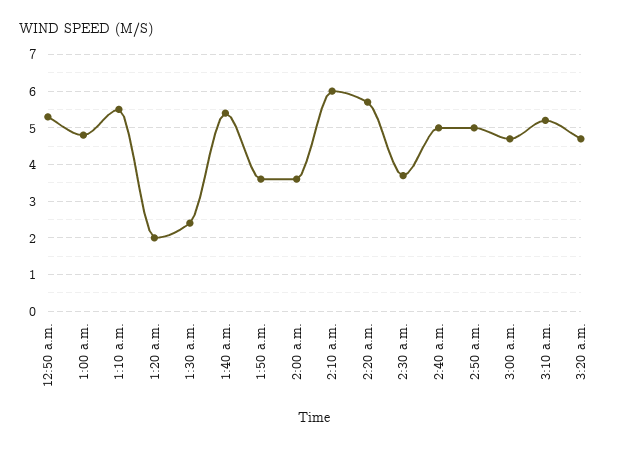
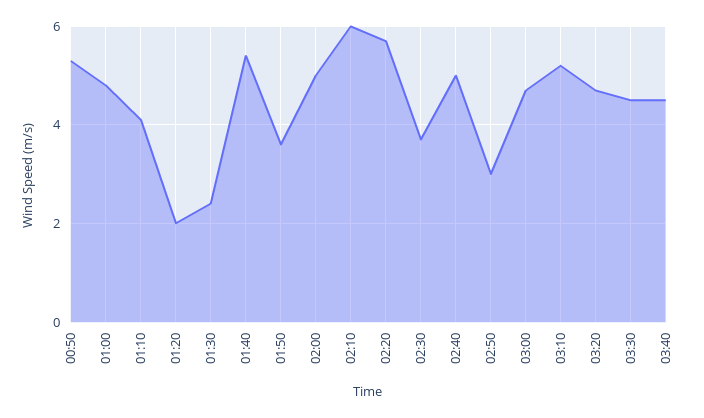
1:10 a.m.: 5.5 -> 4
2:00 a.m.: 3.5 -> 5
2:50 a.m.: 5 -> 3
03:30: none -> 4.5
03:40: none -> 4.5

